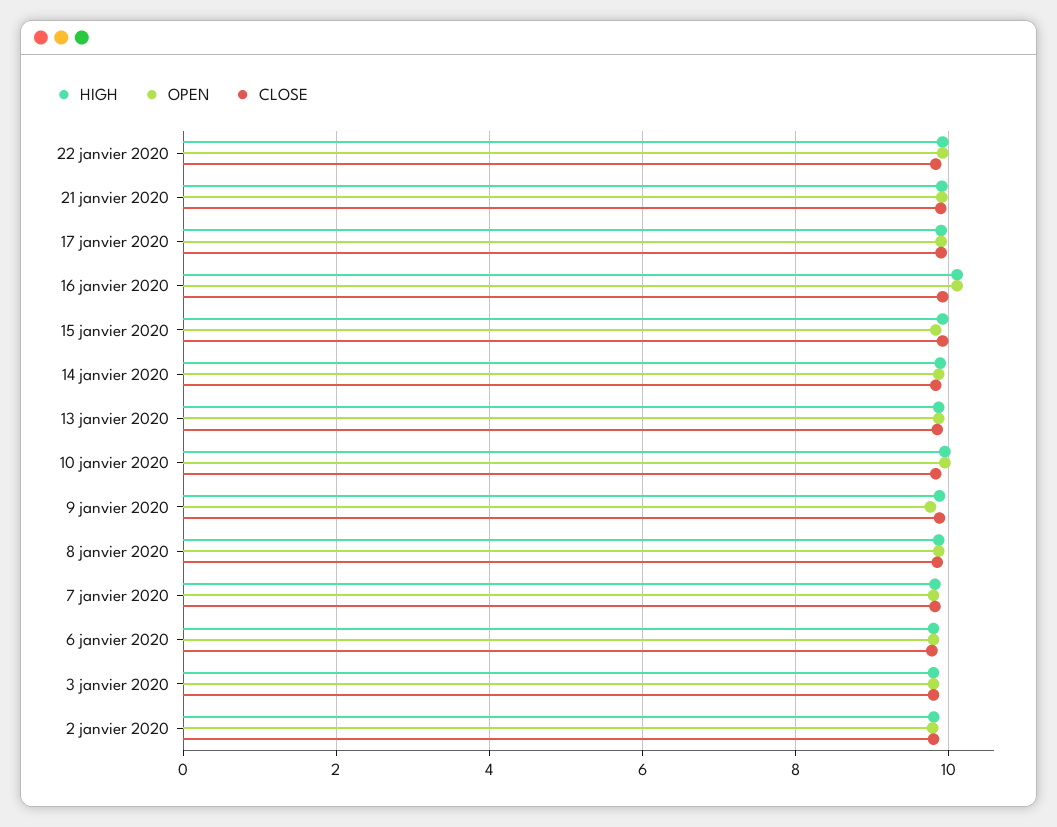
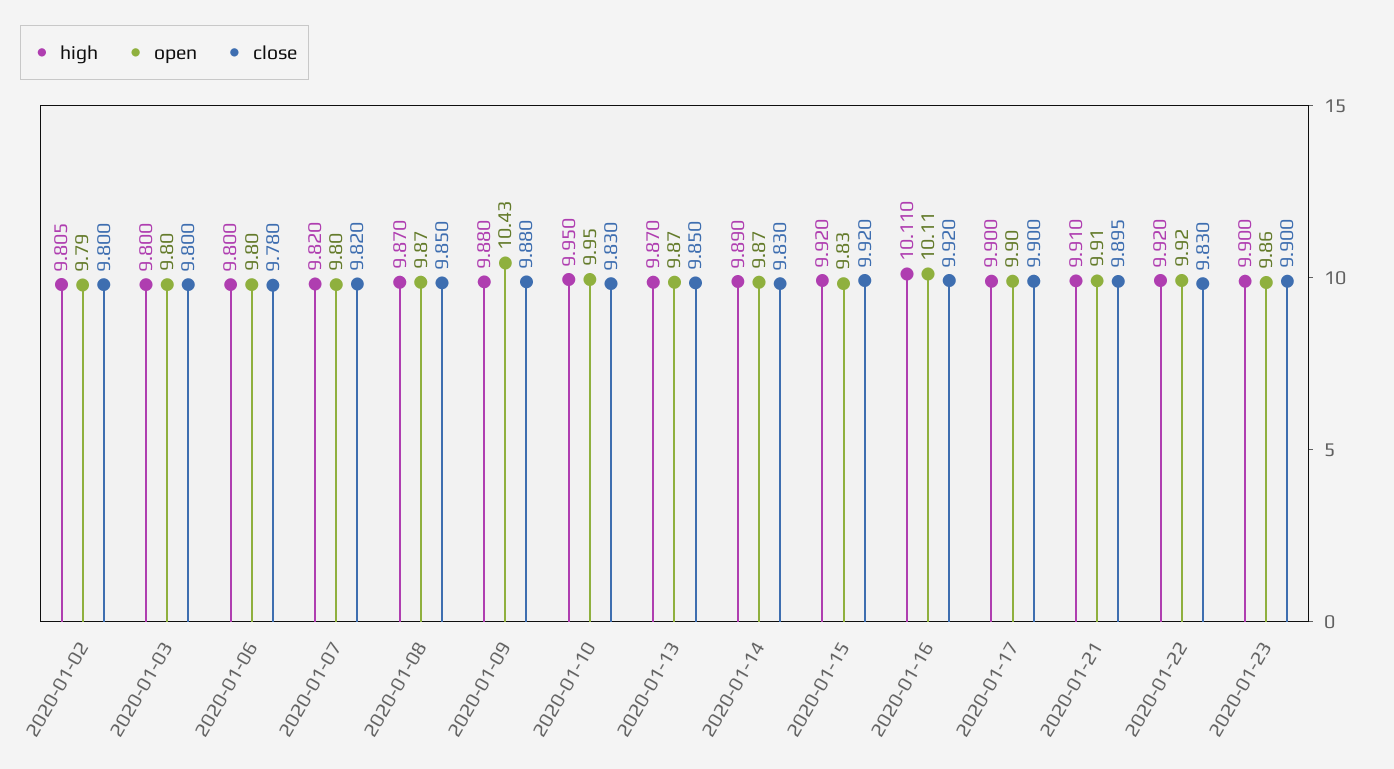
OPEN, 9 janvier 2020: 9.8 -> 10.43
HIGH, 2020-01-23: none -> 9.9
OPEN, 2020-01-23: none -> 9.86
CLOSE, 2020-01-23: none -> 9.9

